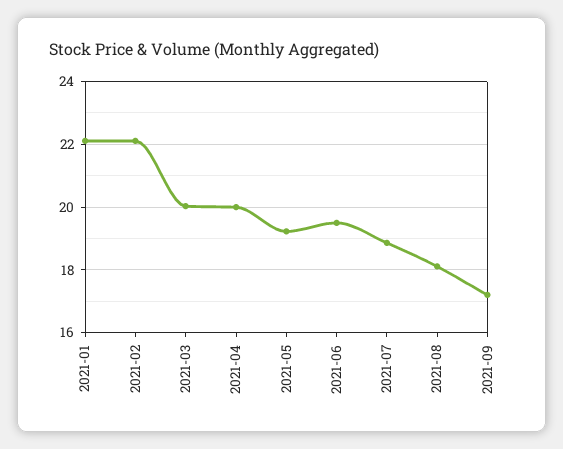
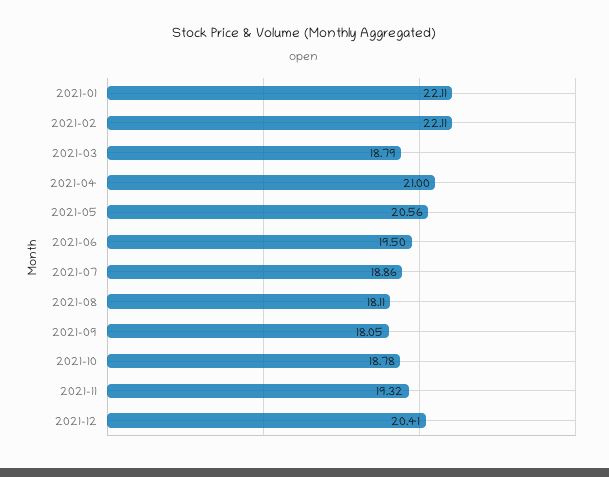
2021-03: 20 -> 18.79
2021-04: 20 -> 21
2021-05: 19.2 -> 20.56
2021-09: 17.2 -> 18.05
2021-10: none -> 18.78
2021-11: none -> 19.32
2021-12: none -> 20.41

